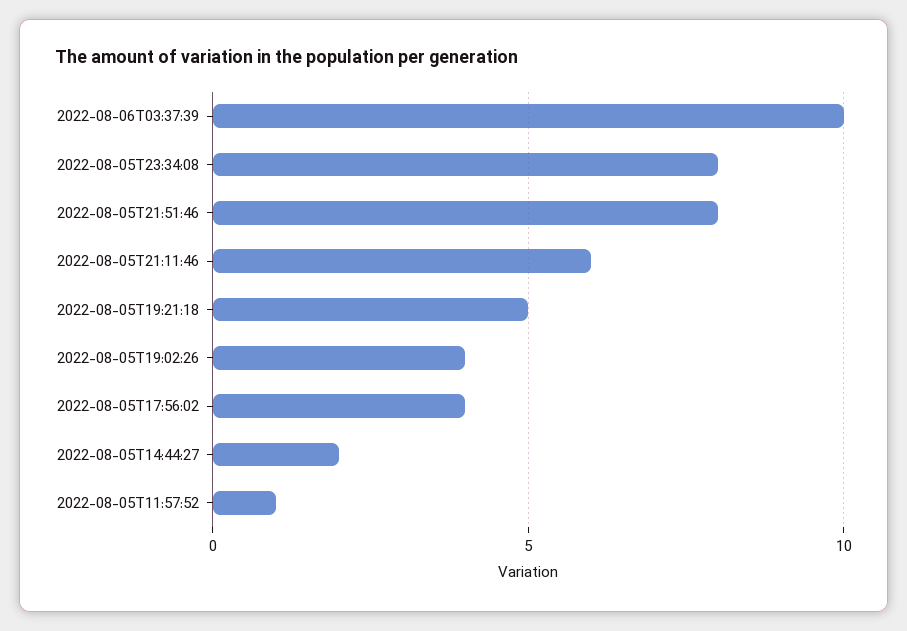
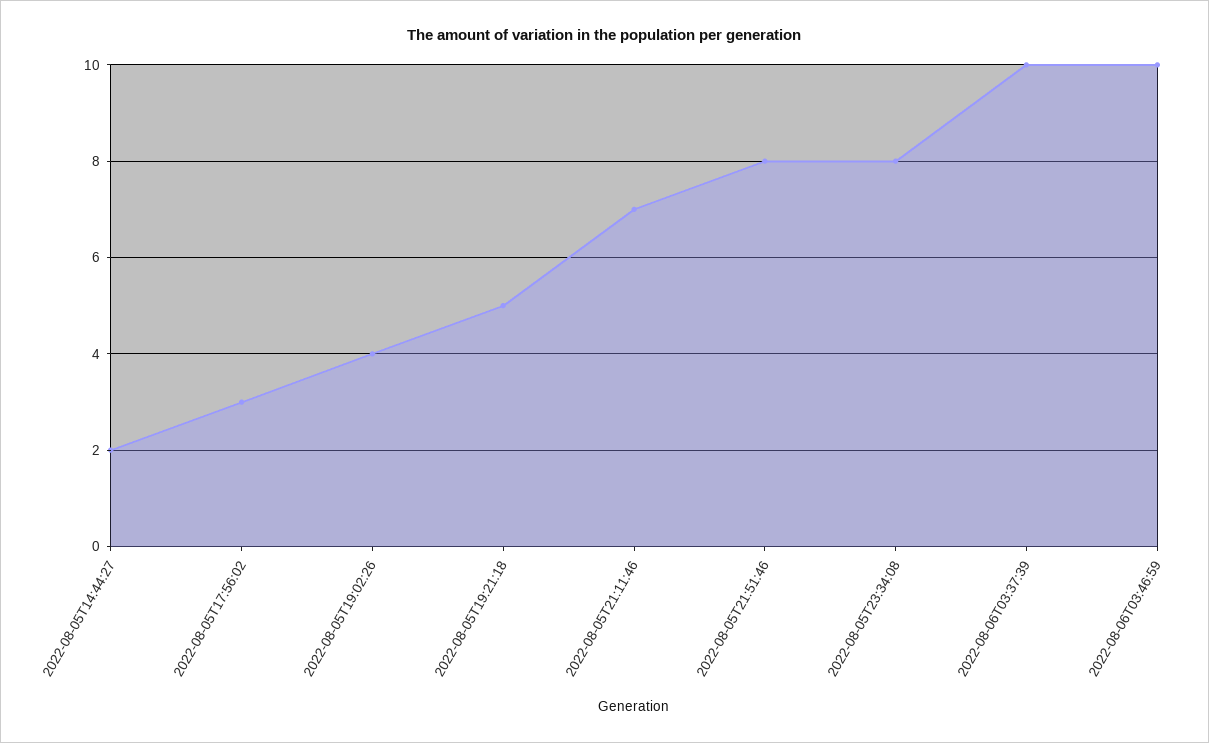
2022-08-05T21:11:46: 6 -> 7
2022-08-05T17:56:02: 4 -> 3
2022-08-05T11:57:52: 1 -> none
2022-08-06T03:46:59: none -> 10

